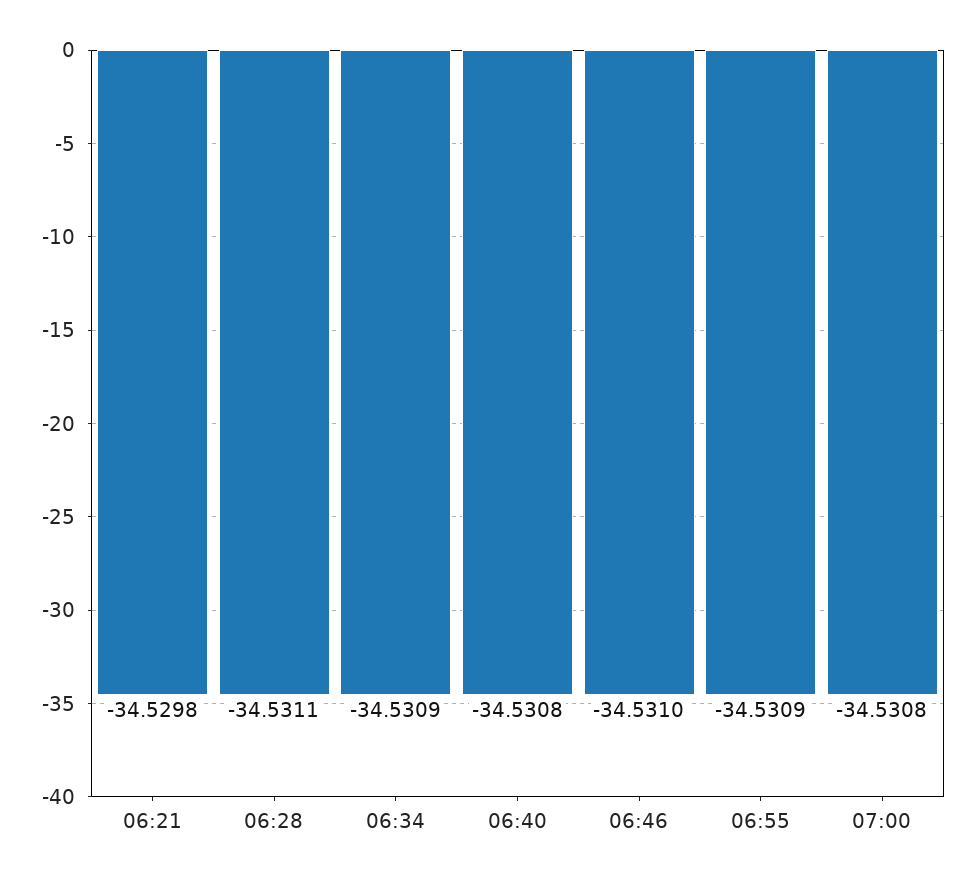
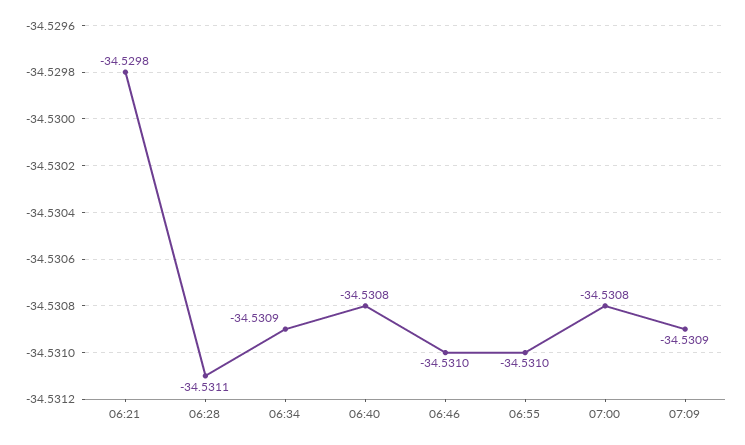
06:55: -34.5309 -> -34.531
07:09: none -> -34.5309

